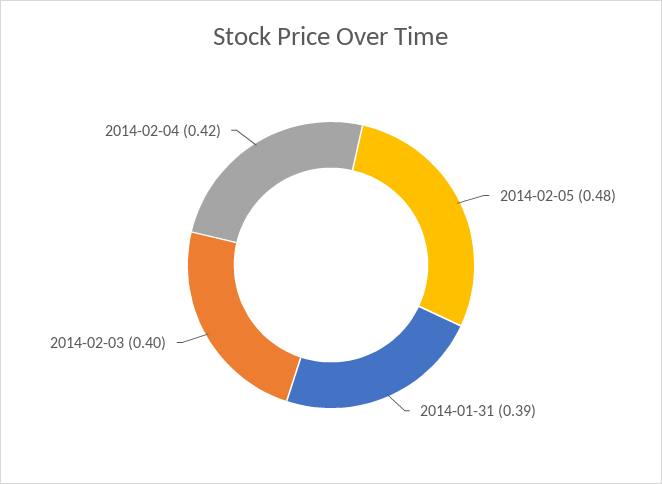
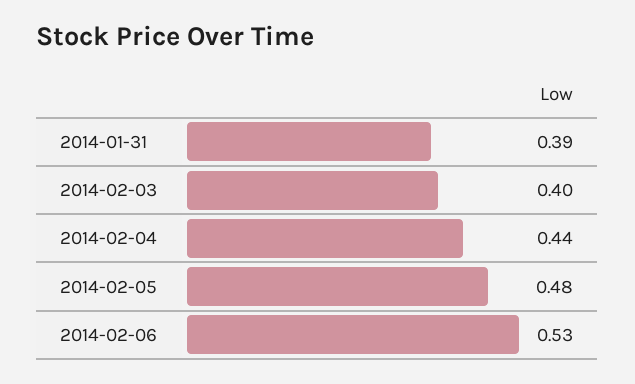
2014-02-04: 0.42 -> 0.44
2014-02-06: none -> 0.53

